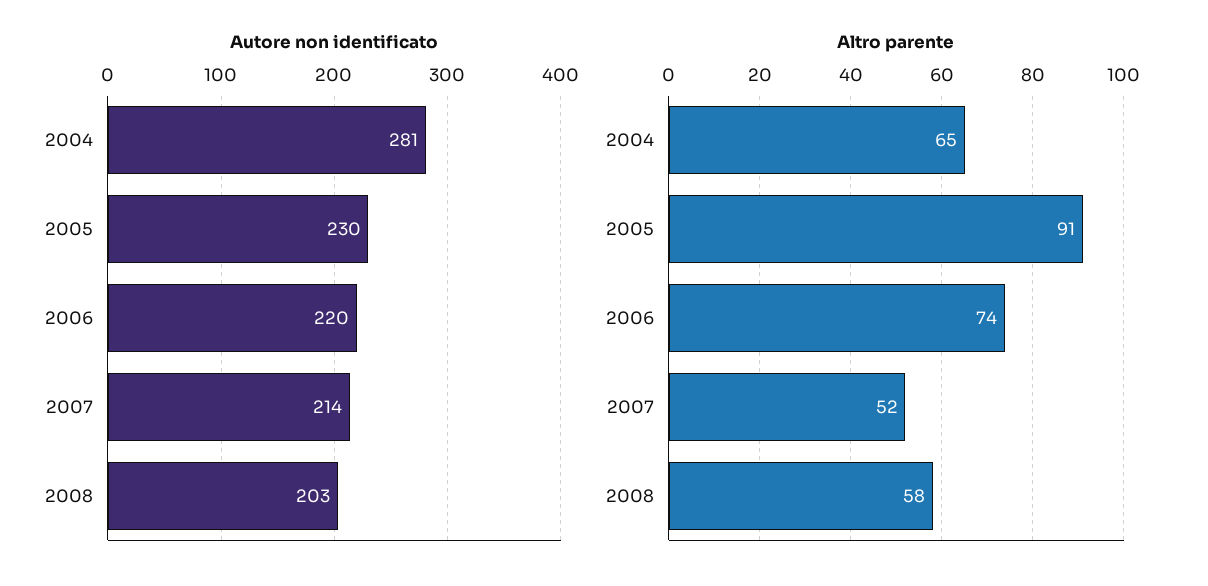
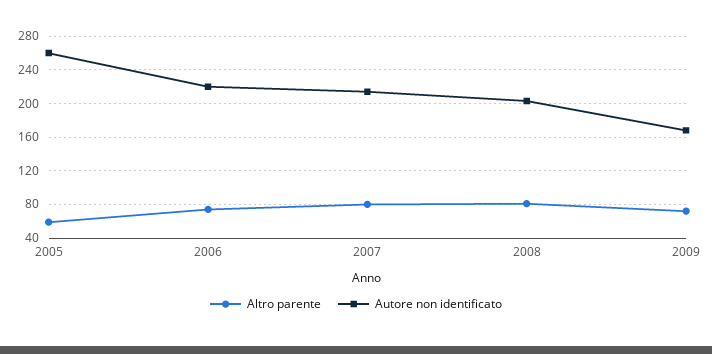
Autore non identificato, 2004: 281 -> none
Autore non identificato, 2005: 230 -> 260
Altro parente, 2004: 65 -> none
Altro parente, 2005: 91 -> 60
Altro parente, 2007: 52 -> 80
Altro parente, 2008: 58 -> 80
Altro parente, 2009: none -> 70
Autore non identificato, 2009: none -> 170

